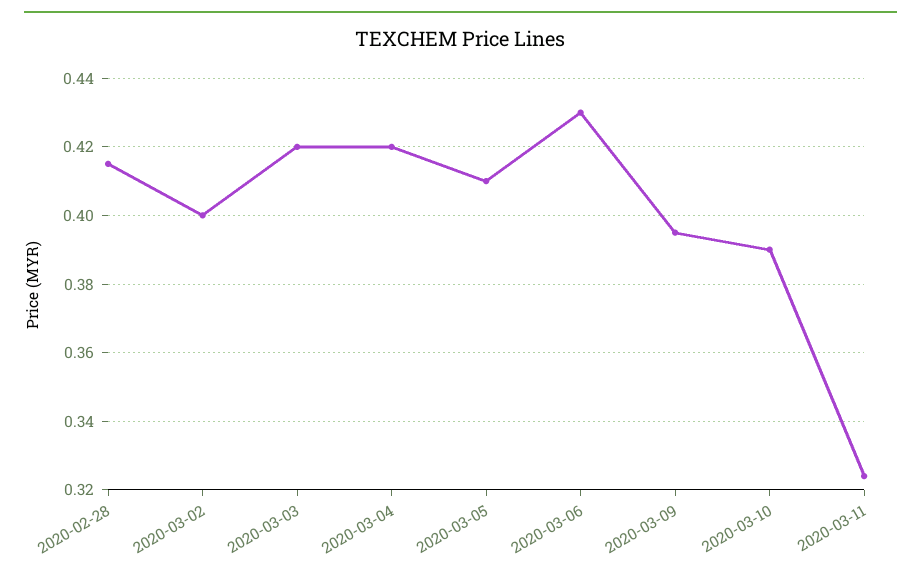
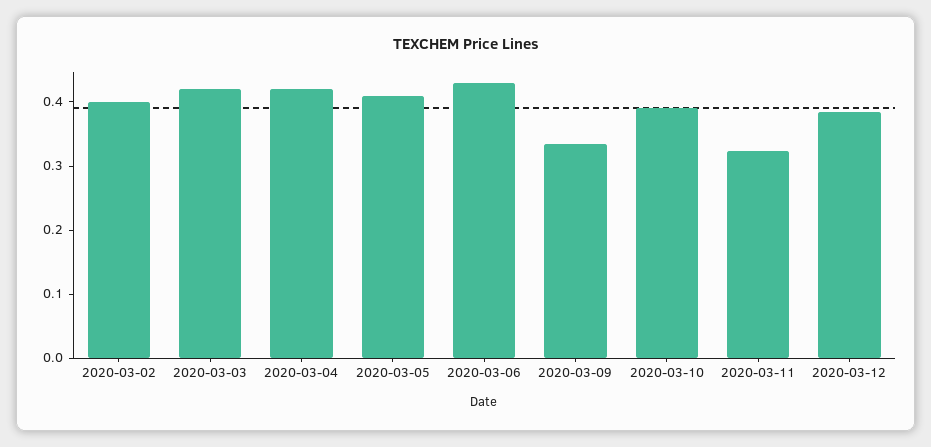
2020-02-28: 0.415 -> none
2020-03-09: 0.395 -> 0.34
2020-03-12: none -> 0.38

